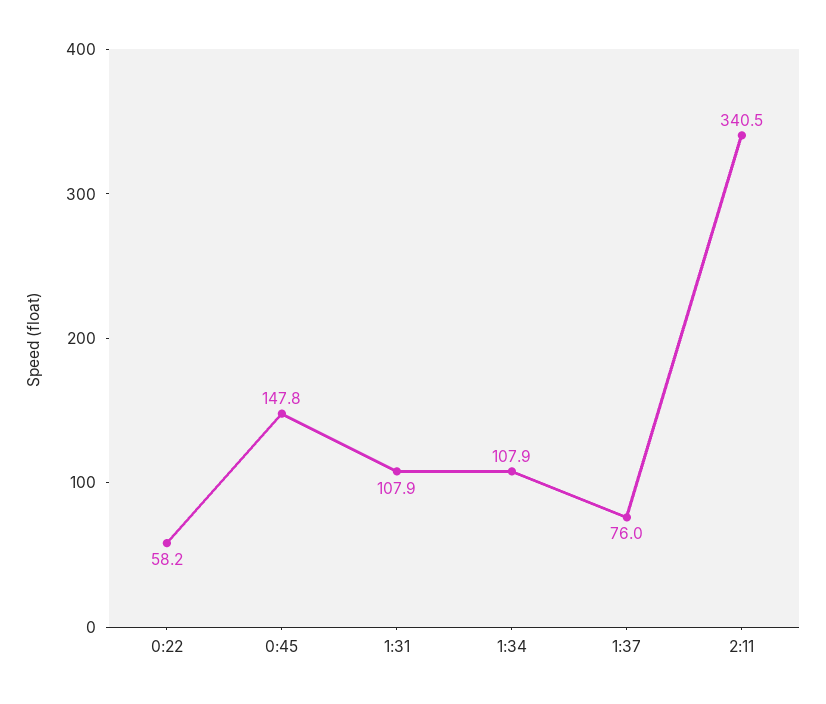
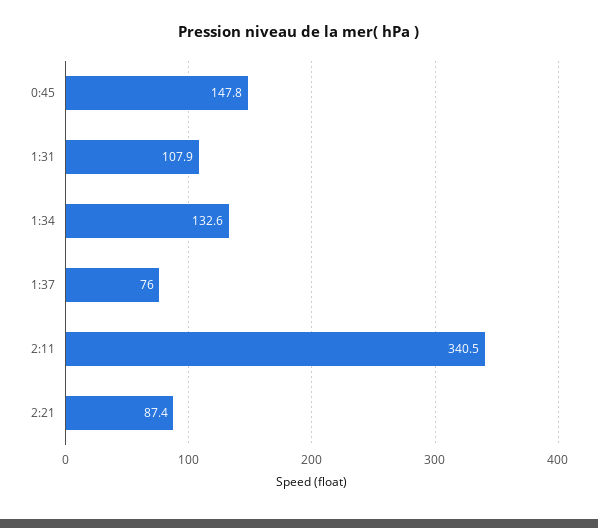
0:22: 58.2 -> none
1:34: 107.9 -> 132.6
2:21: none -> 87.4

